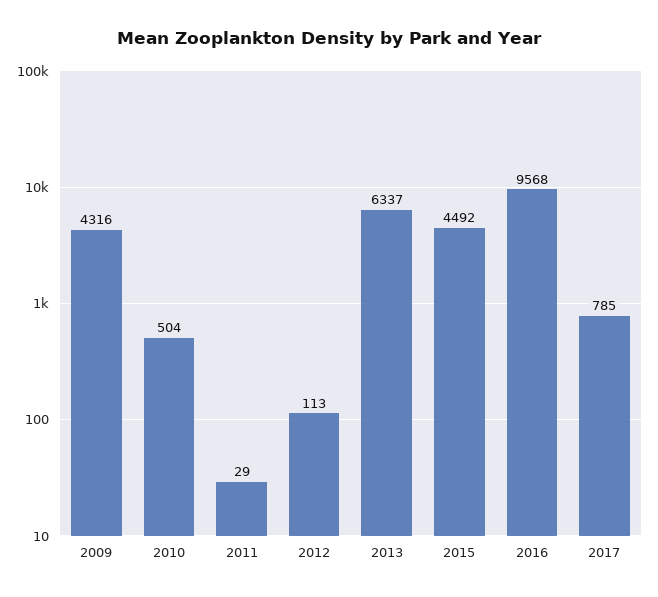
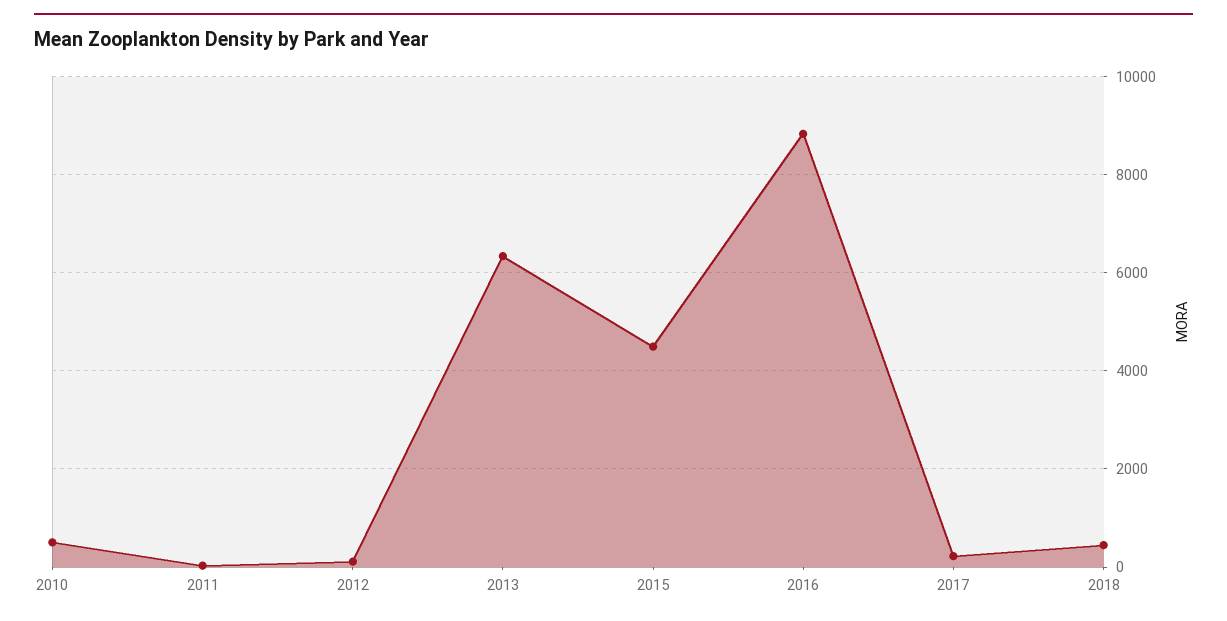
2009: 4316 -> none
2016: 9568 -> 8800
2017: 785 -> 200
2018: none -> 400

